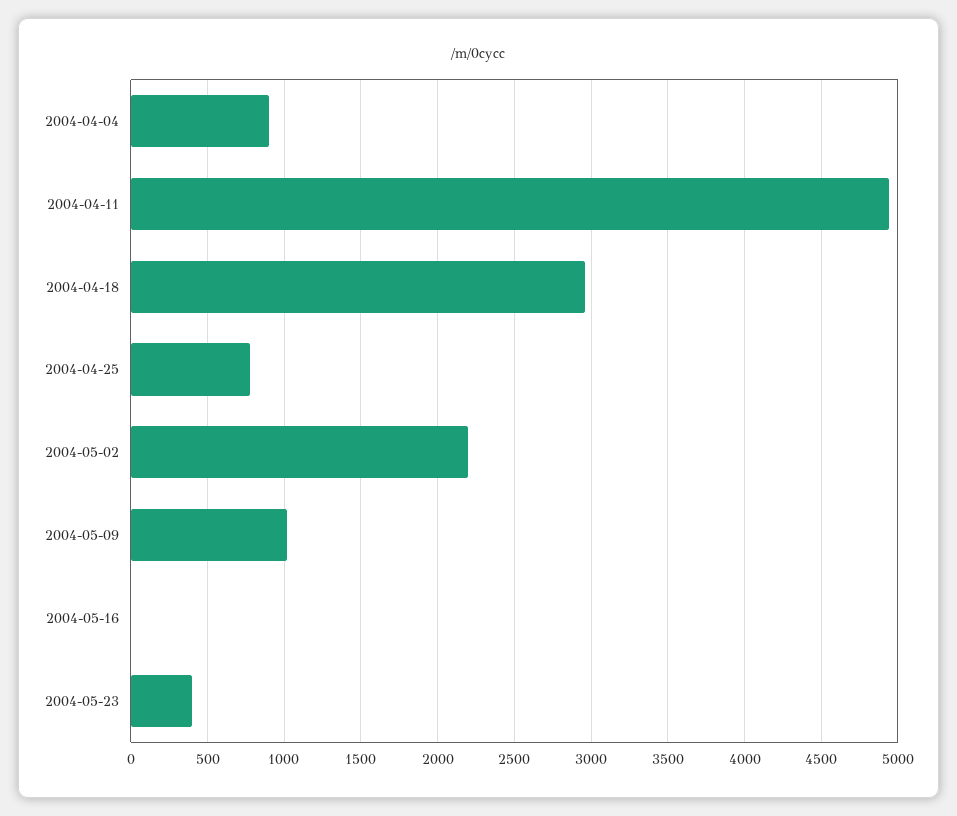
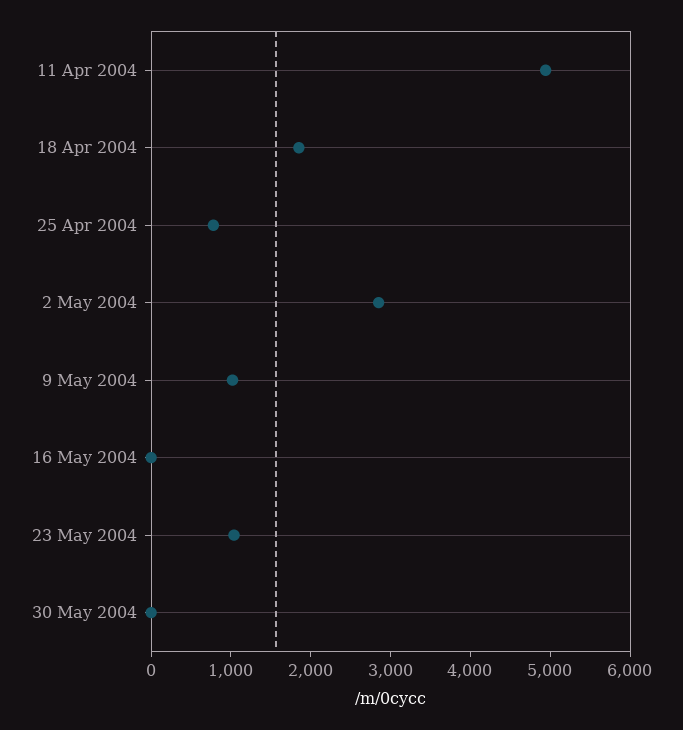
2004-04-04: 900 -> none
2004-04-18: 2950 -> 1800
2004-05-02: 2200 -> 2800
2004-05-23: 400 -> 1000
30 May 2004: none -> 0

